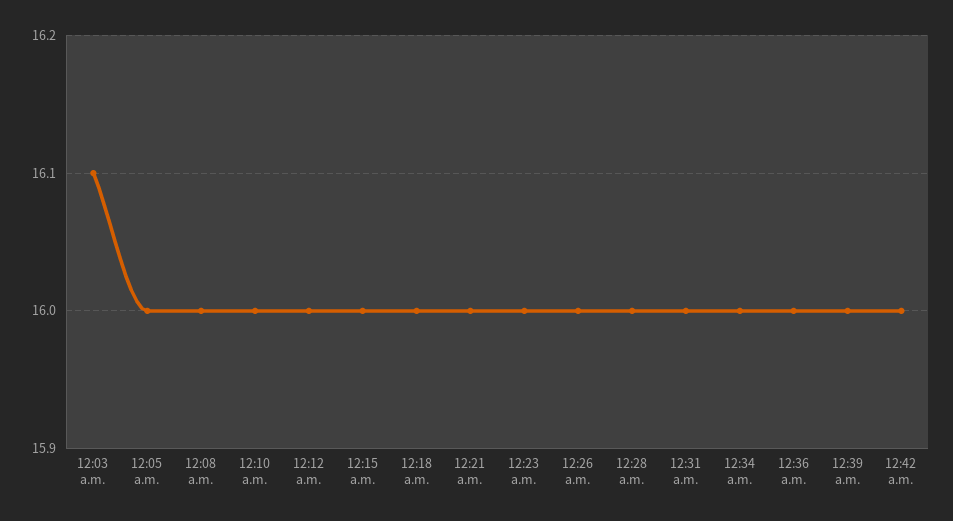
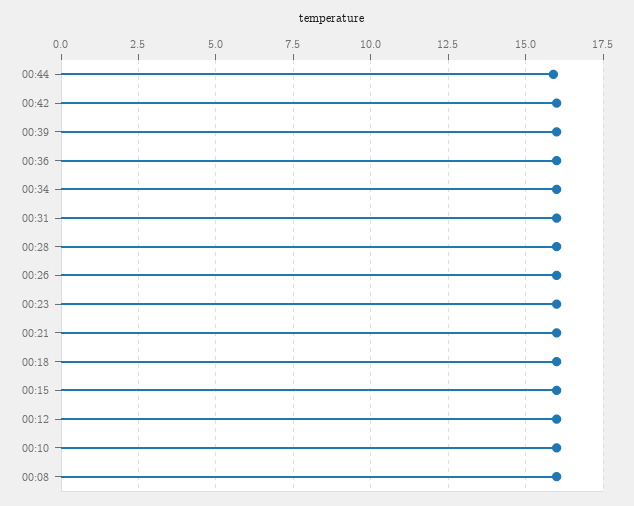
12:03 a.m.: 16.1 -> none
12:05 a.m.: 16 -> none
00:44: none -> 16

